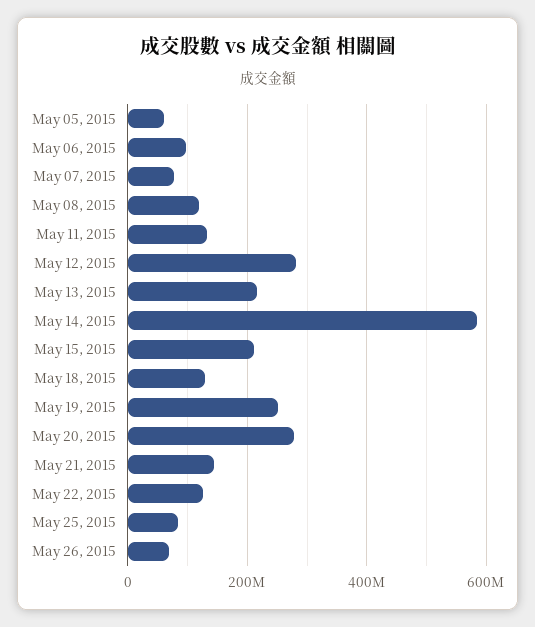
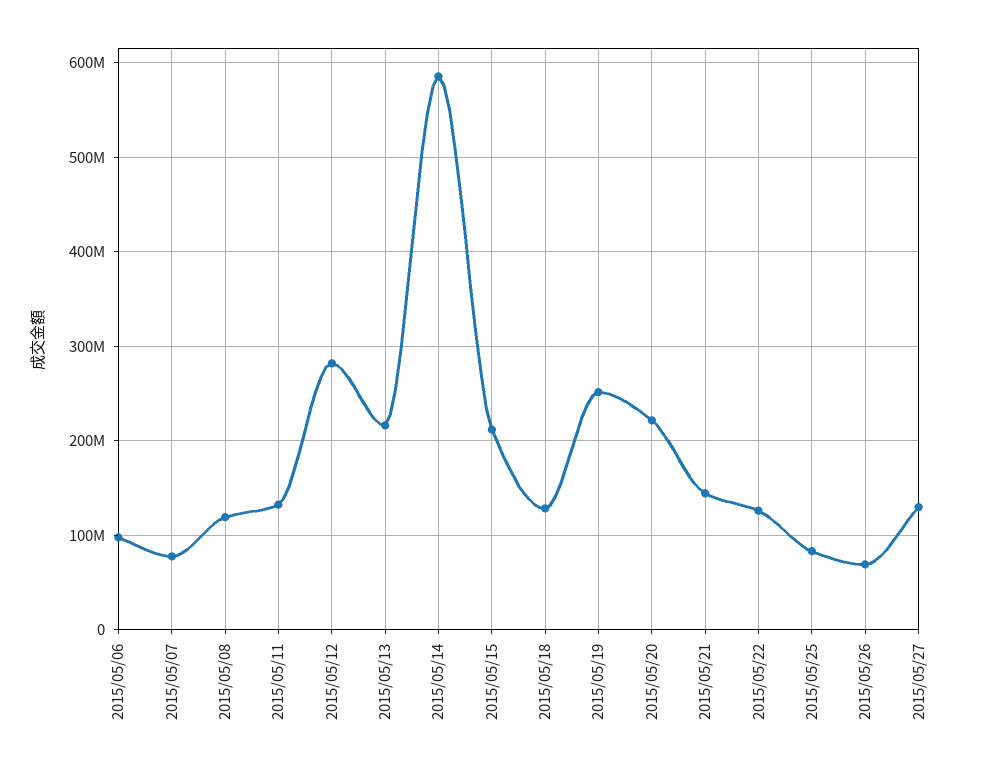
May 05, 2015: 60000000 -> none
May 20, 2015: 280000000 -> 220000000
2015/05/27: none -> 130000000

